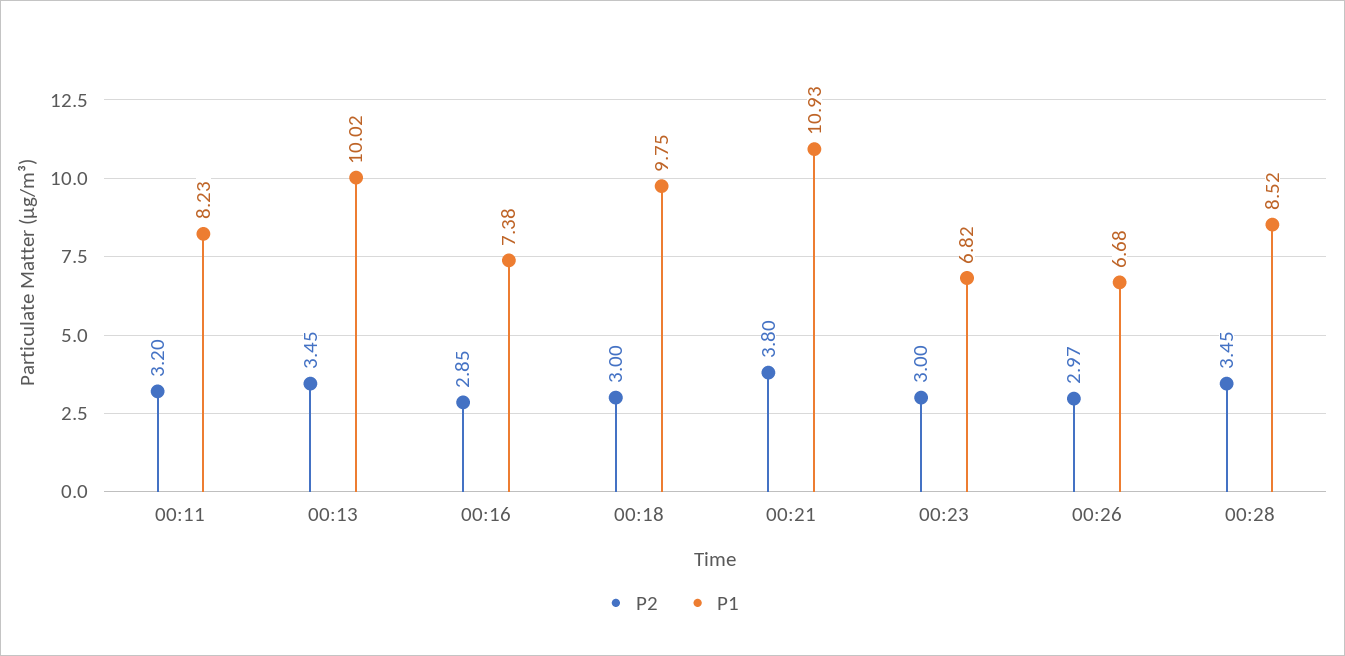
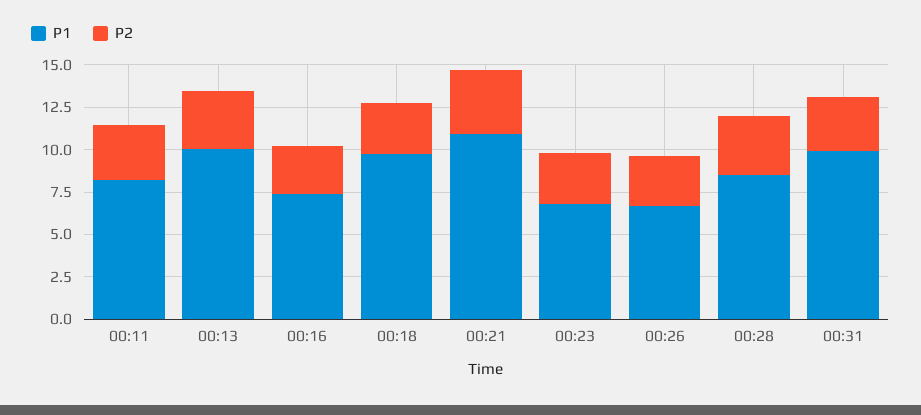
P1, 00:31: none -> 10
P2, 00:31: none -> 3

